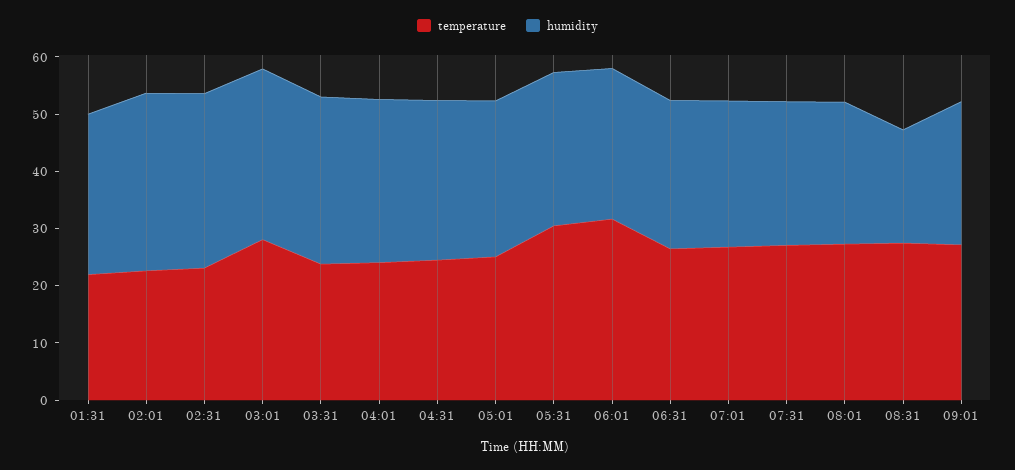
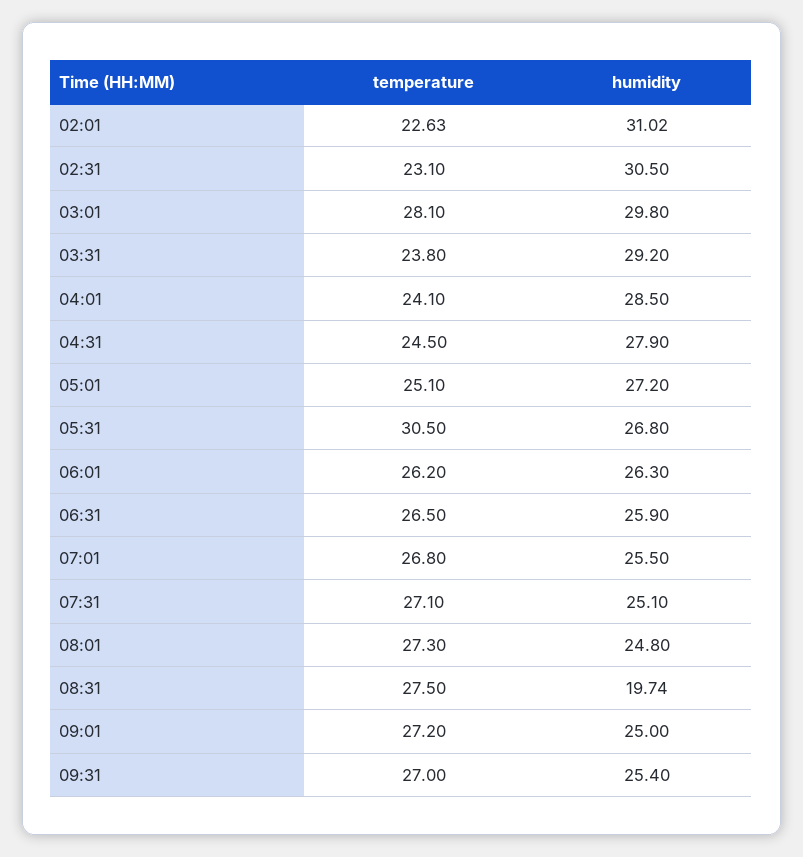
temperature, 01:31: 22 -> none
humidity, 01:31: 28 -> none
temperature, 06:01: 32 -> 26.2
temperature, 09:31: none -> 27
humidity, 09:31: none -> 25.4

